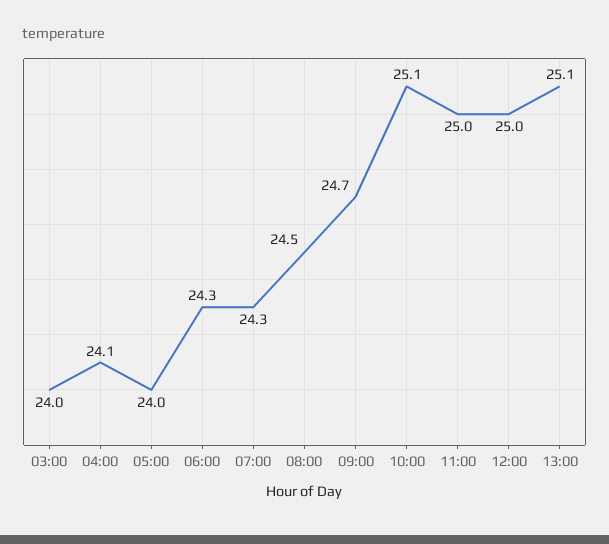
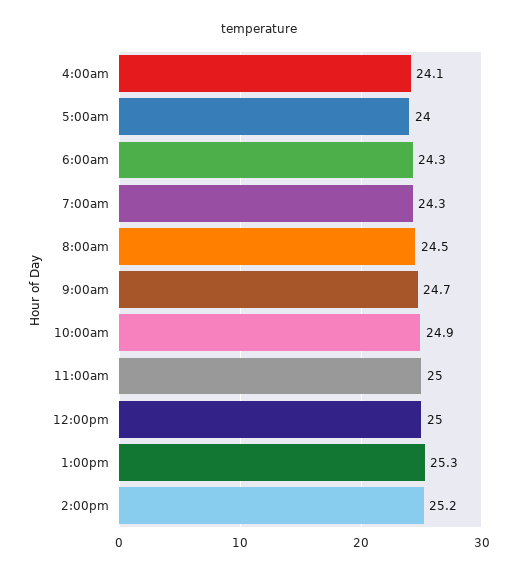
03:00: 24 -> none
10:00: 25.1 -> 24.9
13:00: 25.1 -> 25.3
2:00pm: none -> 25.2

